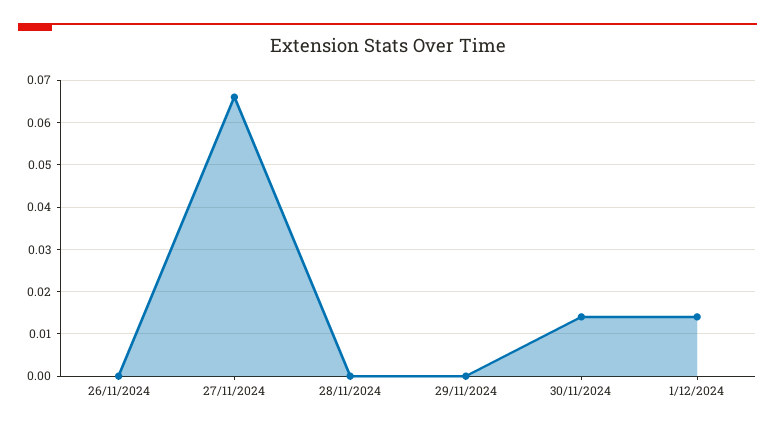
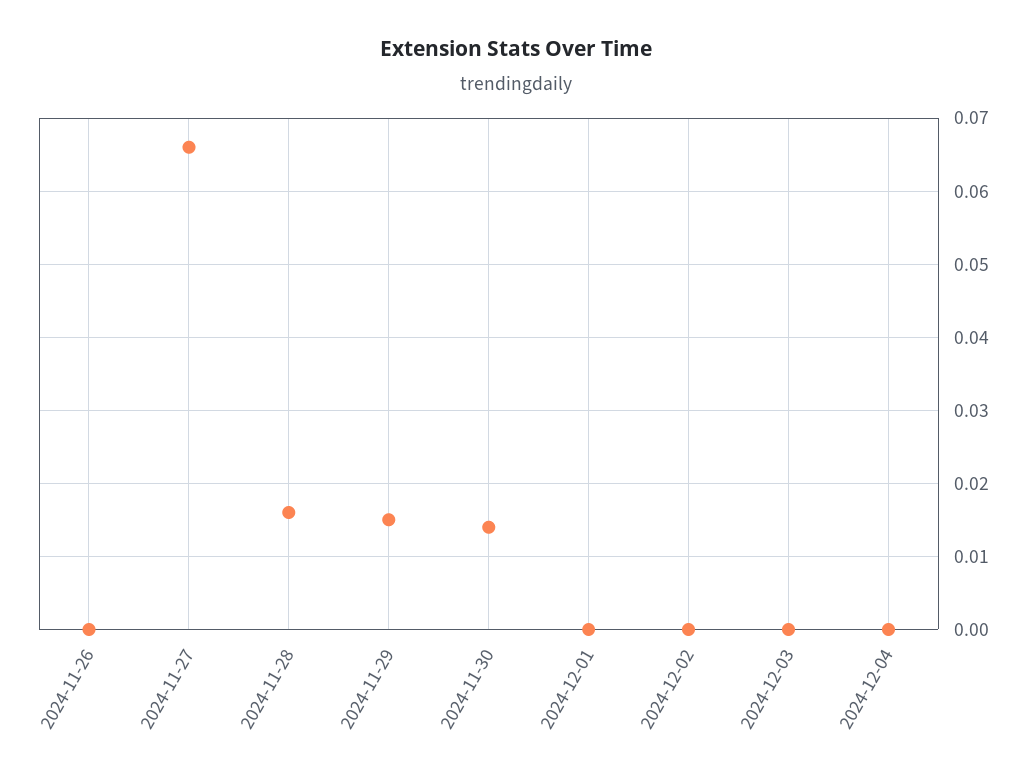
28/11/2024: 0 -> 0.016
29/11/2024: 0 -> 0.015
1/12/2024: 0.015 -> 0
2024-12-02: none -> 0
2024-12-03: none -> 0
2024-12-04: none -> 0

